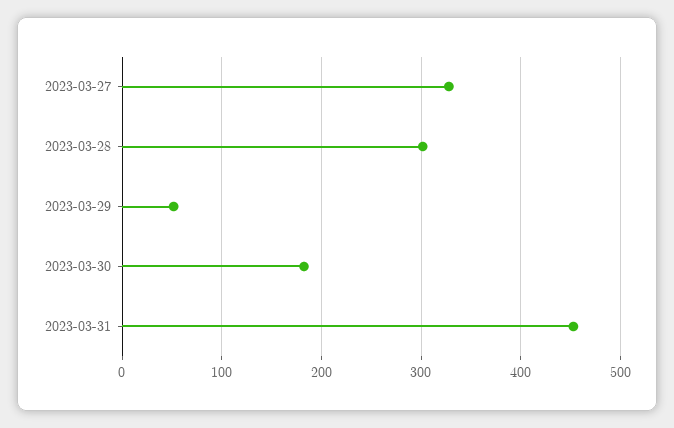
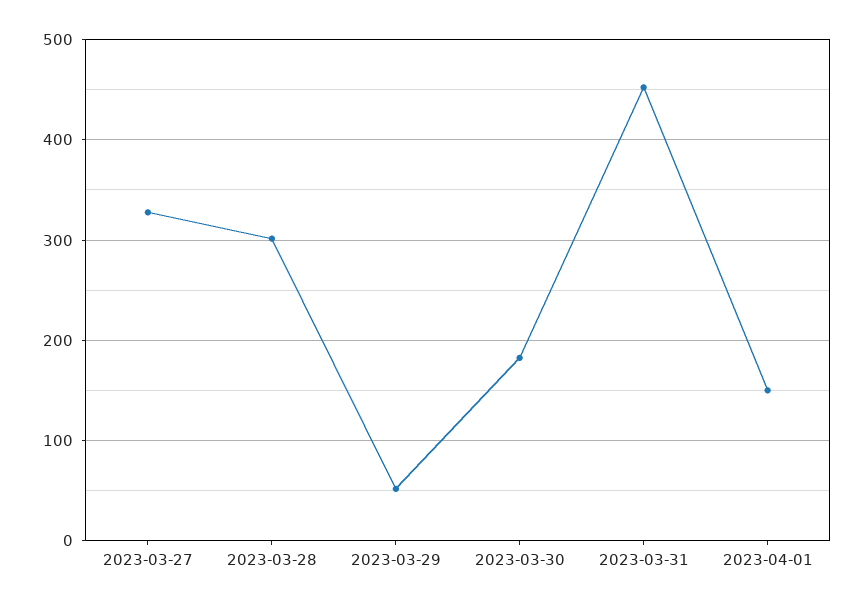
2023-04-01: none -> 150

